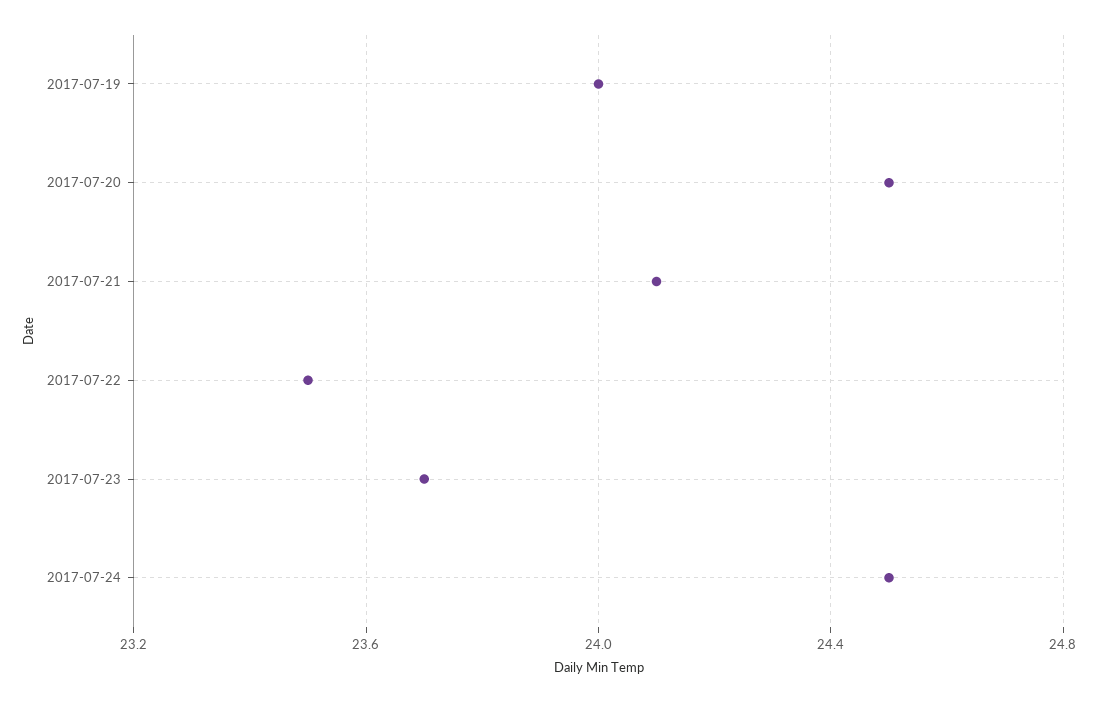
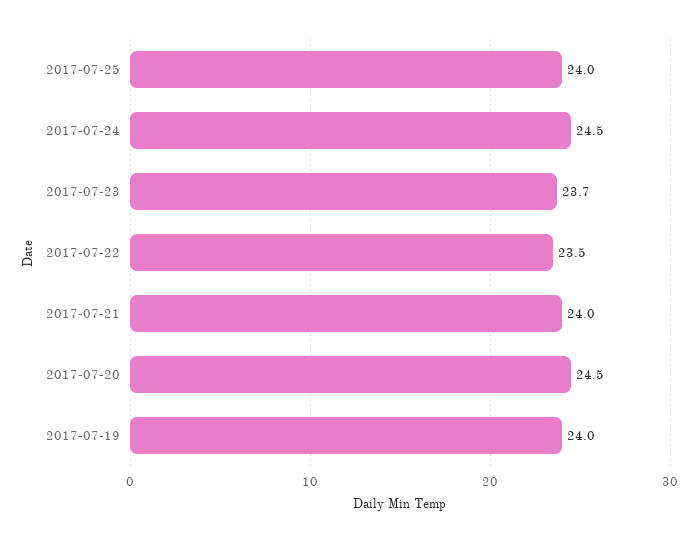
2017-07-21: 24.1 -> 24
2017-07-25: none -> 24

